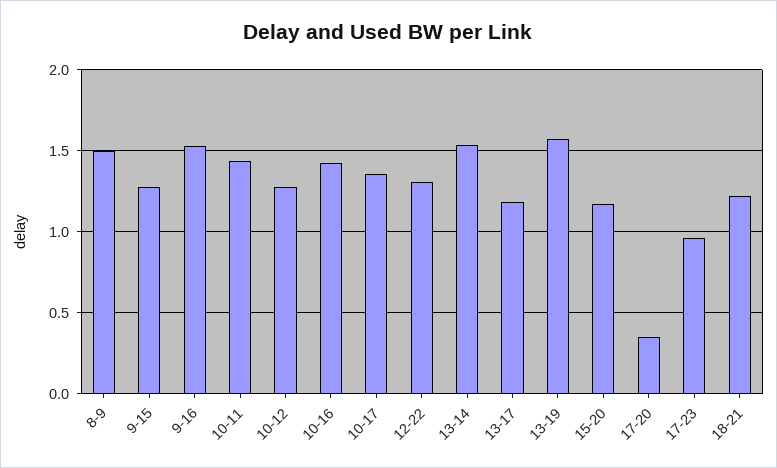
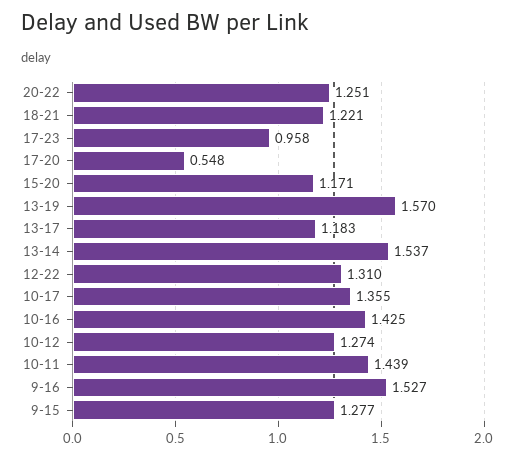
8-9: 1.5 -> none
17-20: 0.35 -> 0.548
20-22: none -> 1.251

